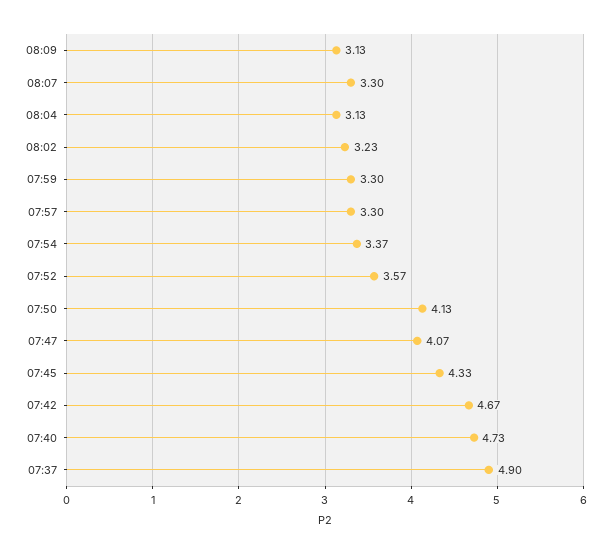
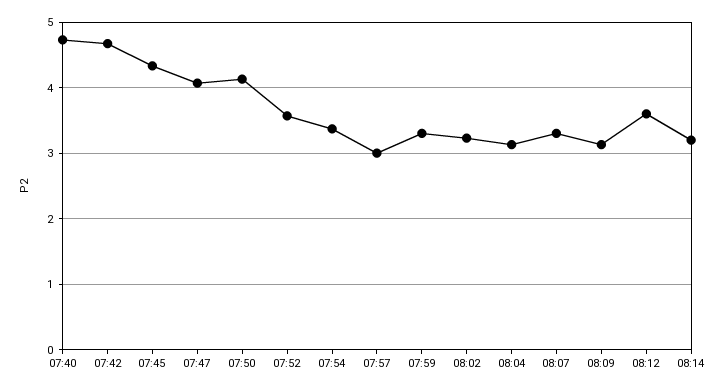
07:57: 3.3 -> 3
07:37: 4.9 -> none
08:12: none -> 3.6
08:14: none -> 3.2

